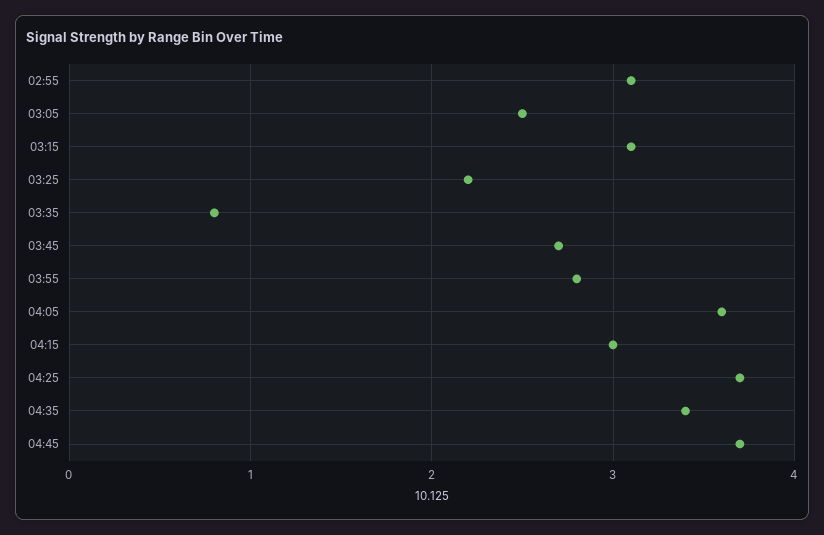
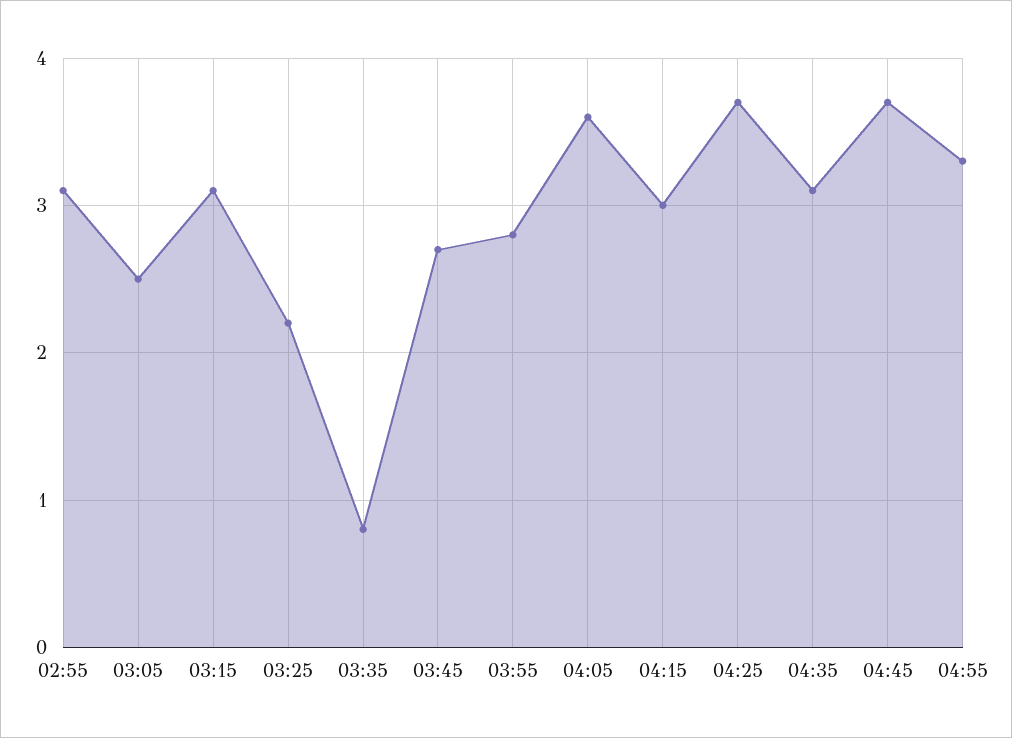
04:35: 3.4 -> 3.1
04:55: none -> 3.3

